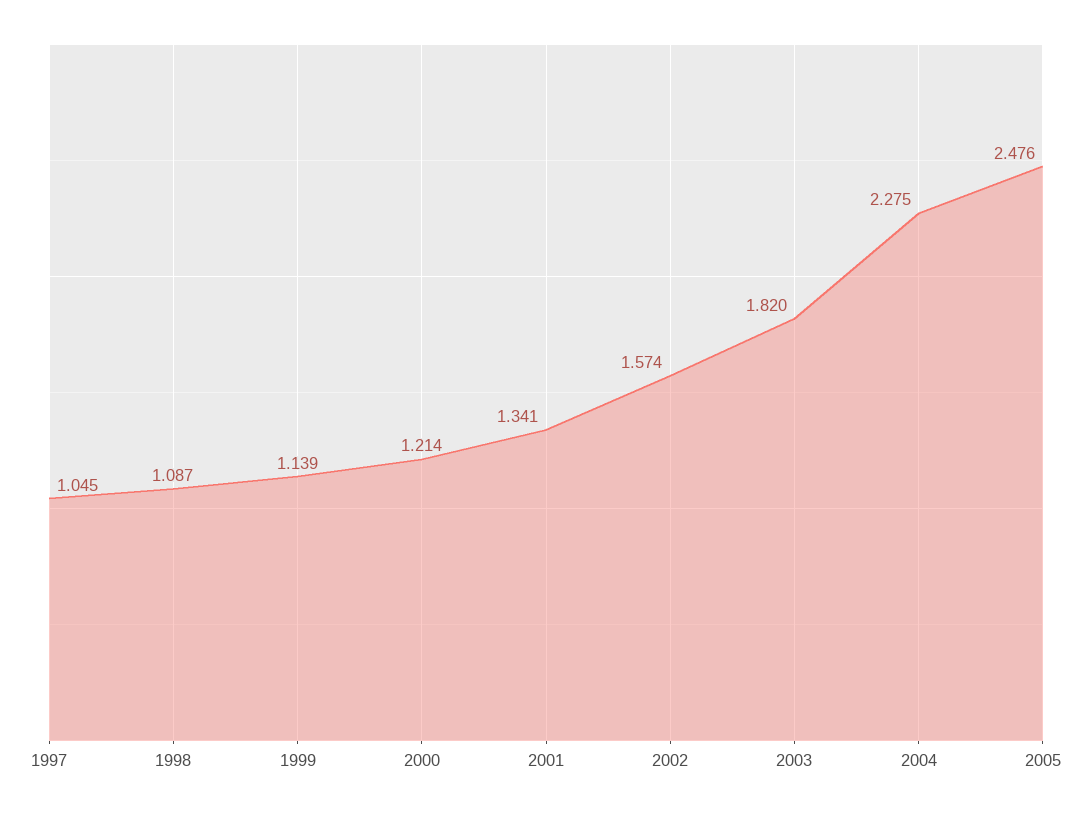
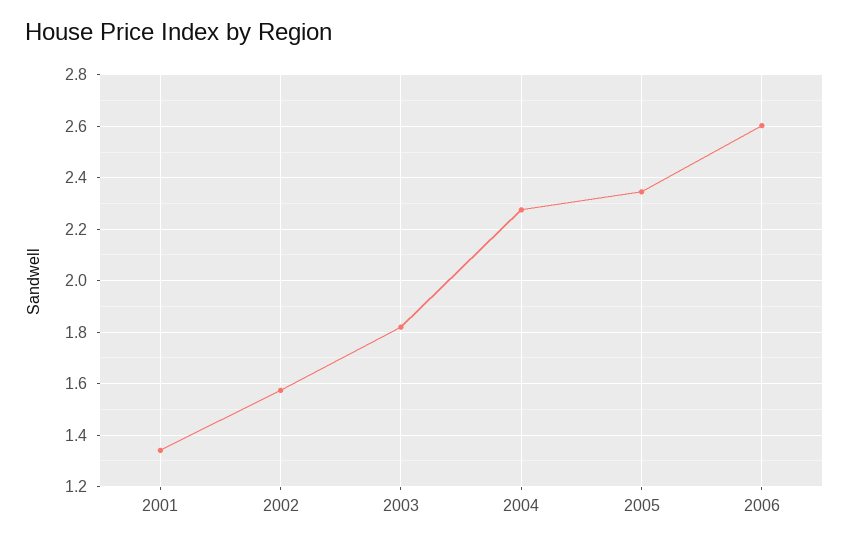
1997: 1.045 -> none
1998: 1.087 -> none
1999: 1.139 -> none
2000: 1.214 -> none
2005: 2.476 -> 2.35
2006: none -> 2.6

